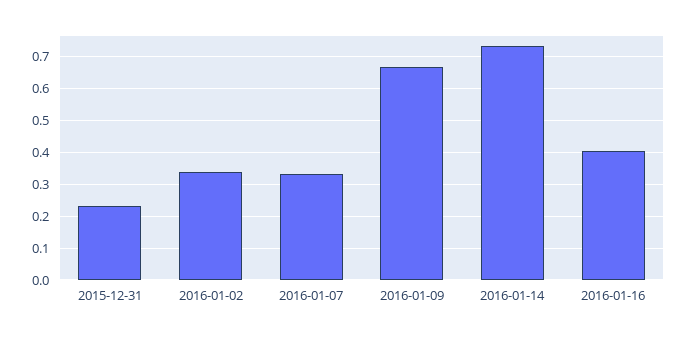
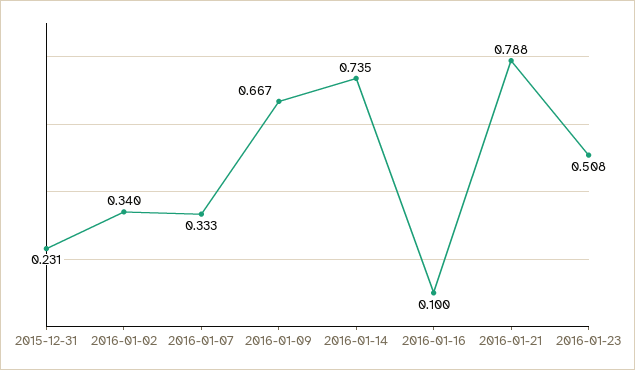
2016-01-16: 0.4 -> 0.1
2016-01-21: none -> 0.788
2016-01-23: none -> 0.508

